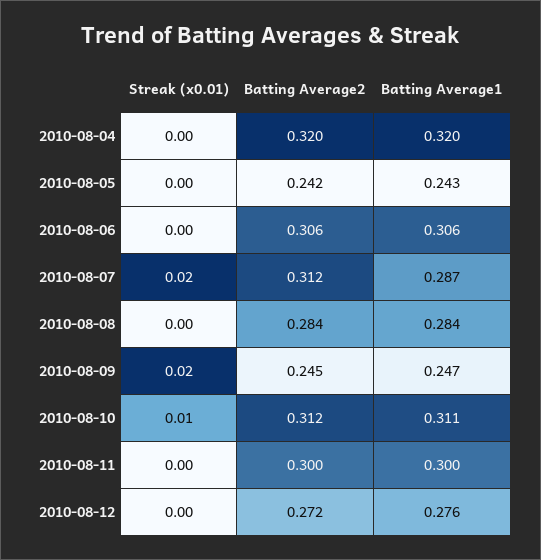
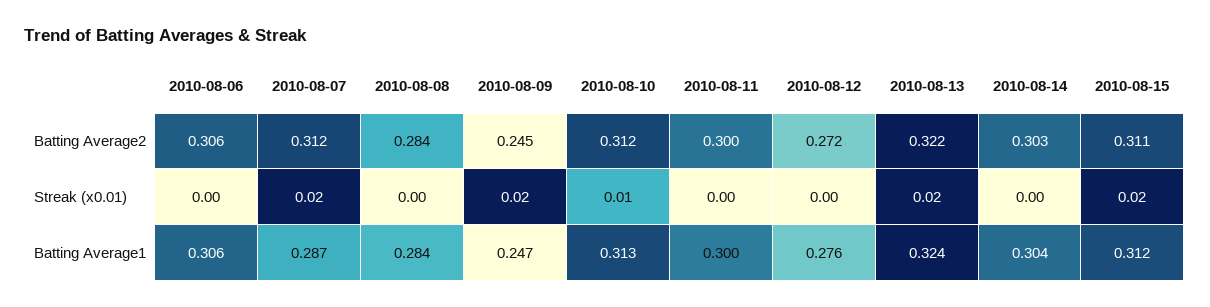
Streak (x0.01), 2010-08-04: 0 -> none
Batting Average2, 2010-08-04: 0.32 -> none
Batting Average1, 2010-08-04: 0.32 -> none
Streak (x0.01), 2010-08-05: 0 -> none
Batting Average2, 2010-08-05: 0.242 -> none
Batting Average1, 2010-08-05: 0.243 -> none
Batting Average1, 2010-08-10: 0.311 -> 0.313
Batting Average2, 2010-08-13: none -> 0.322
Batting Average2, 2010-08-14: none -> 0.303
Batting Average2, 2010-08-15: none -> 0.311
Streak (x0.01), 2010-08-13: none -> 0.02
Streak (x0.01), 2010-08-14: none -> 0
Streak (x0.01), 2010-08-15: none -> 0.02
Batting Average1, 2010-08-13: none -> 0.324
Batting Average1, 2010-08-14: none -> 0.304
Batting Average1, 2010-08-15: none -> 0.312

